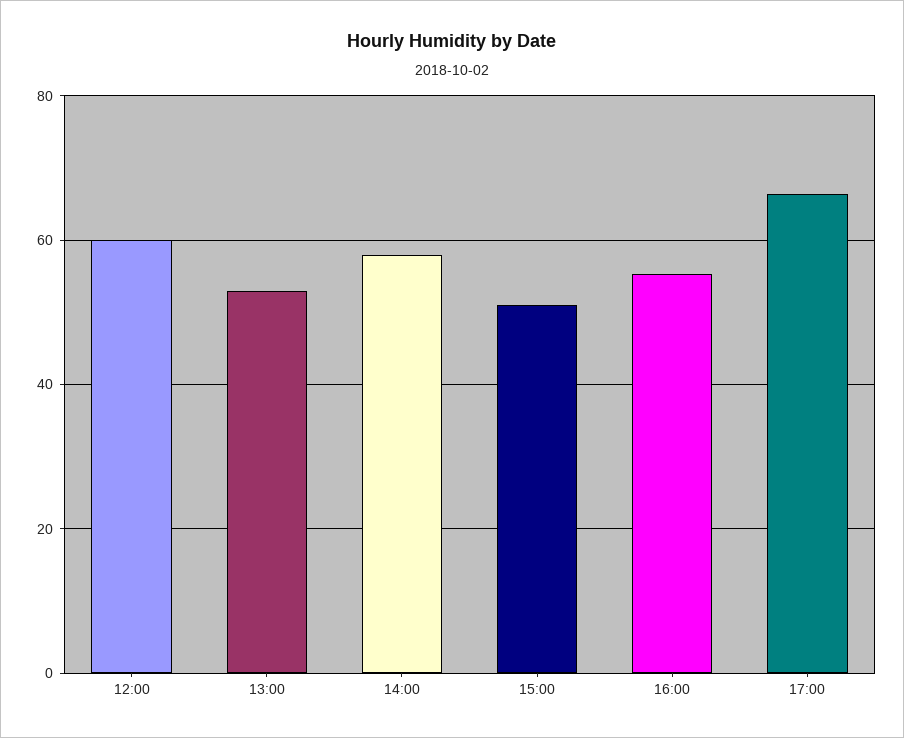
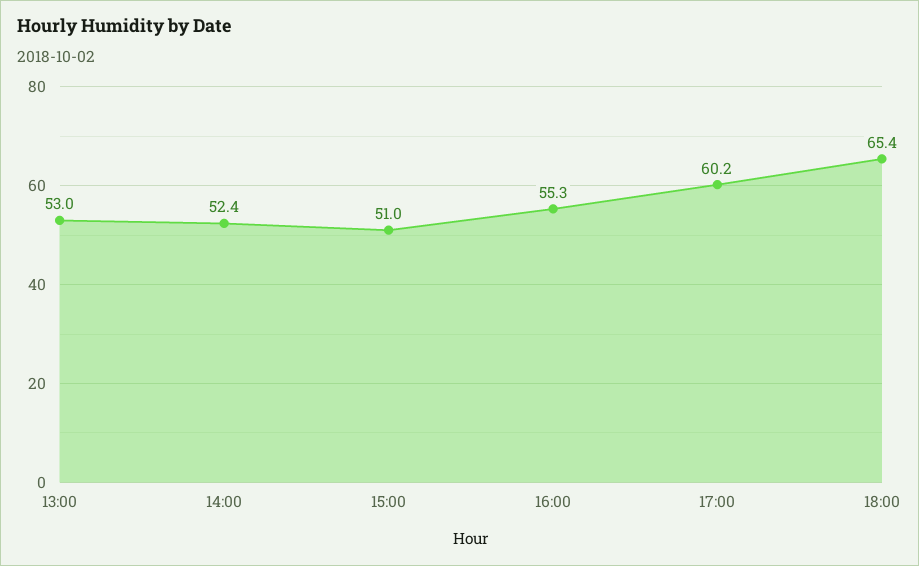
12:00: 60 -> none
14:00: 58 -> 52.4
17:00: 66 -> 60.2
18:00: none -> 65.4

